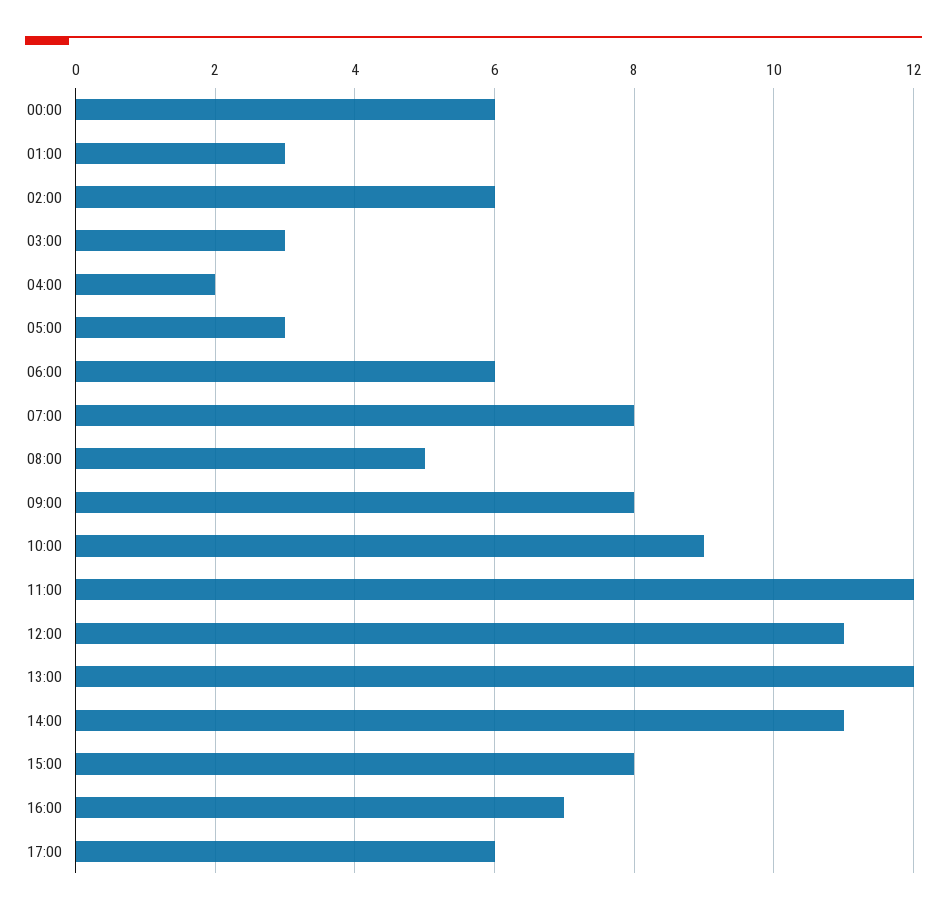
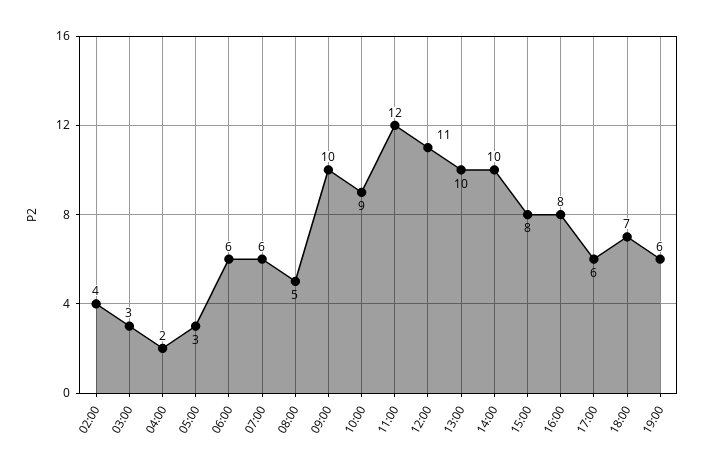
00:00: 6 -> none
01:00: 3 -> none
02:00: 6 -> 4
07:00: 8 -> 6
09:00: 8 -> 10
13:00: 12 -> 10
14:00: 11 -> 10
16:00: 7 -> 8
18:00: none -> 7
19:00: none -> 6

